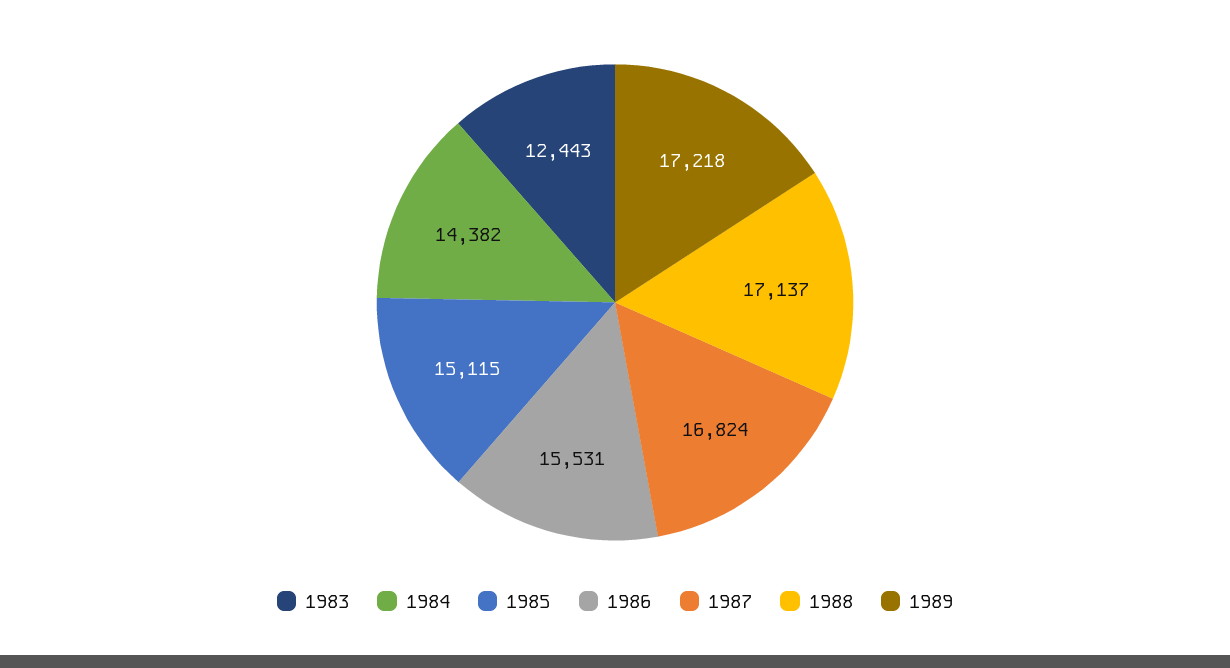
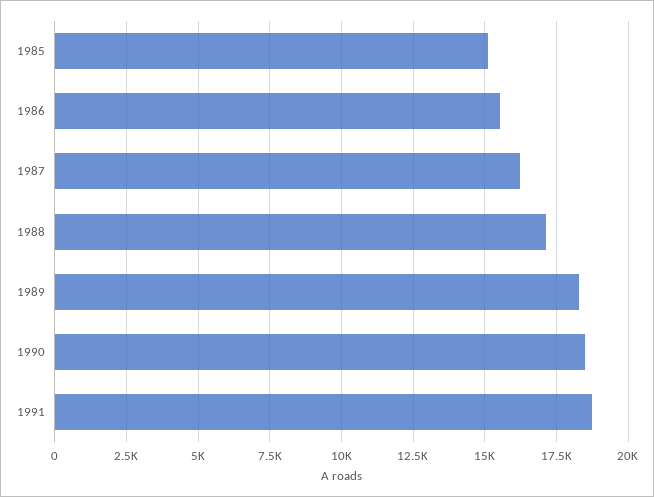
1983: 12443 -> none
1984: 14382 -> none
1987: 16824 -> 16250
1989: 17218 -> 18250
1990: none -> 18500
1991: none -> 18750

